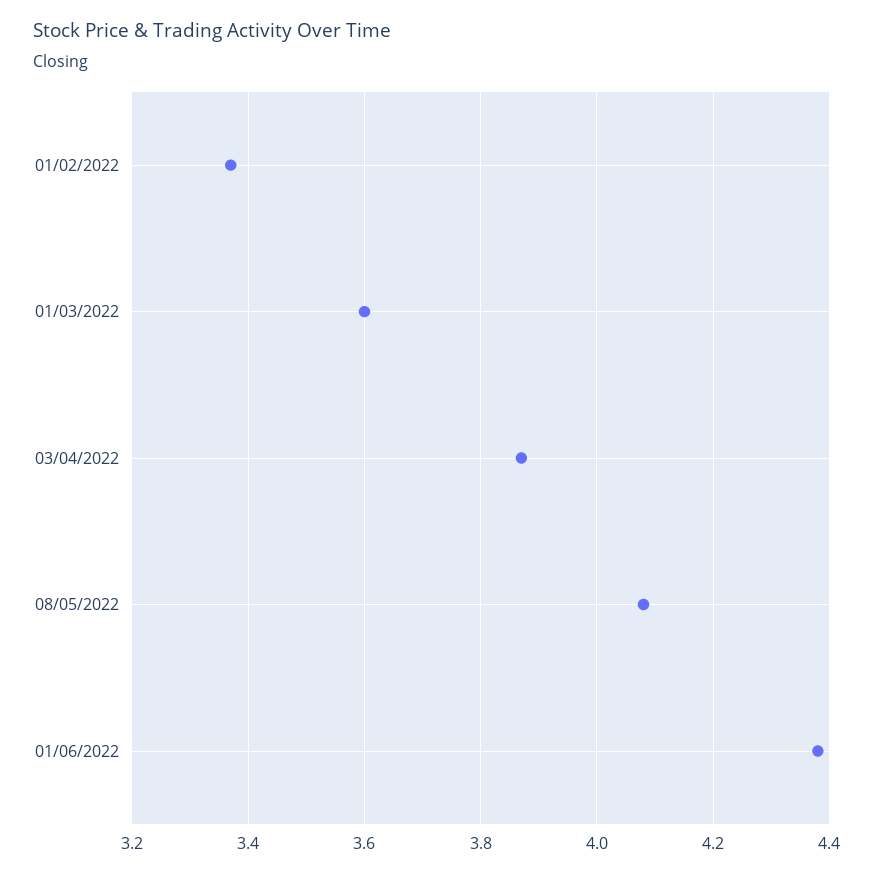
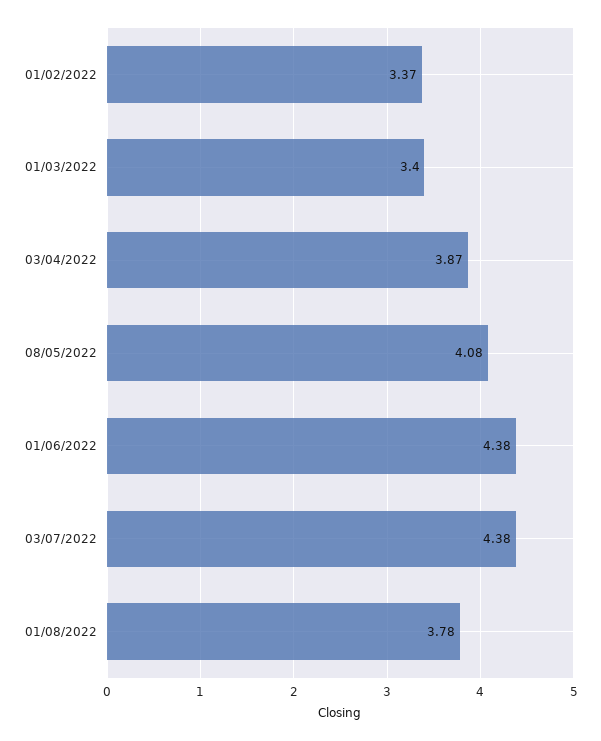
01/03/2022: 3.6 -> 3.4
03/07/2022: none -> 4.38
01/08/2022: none -> 3.78

